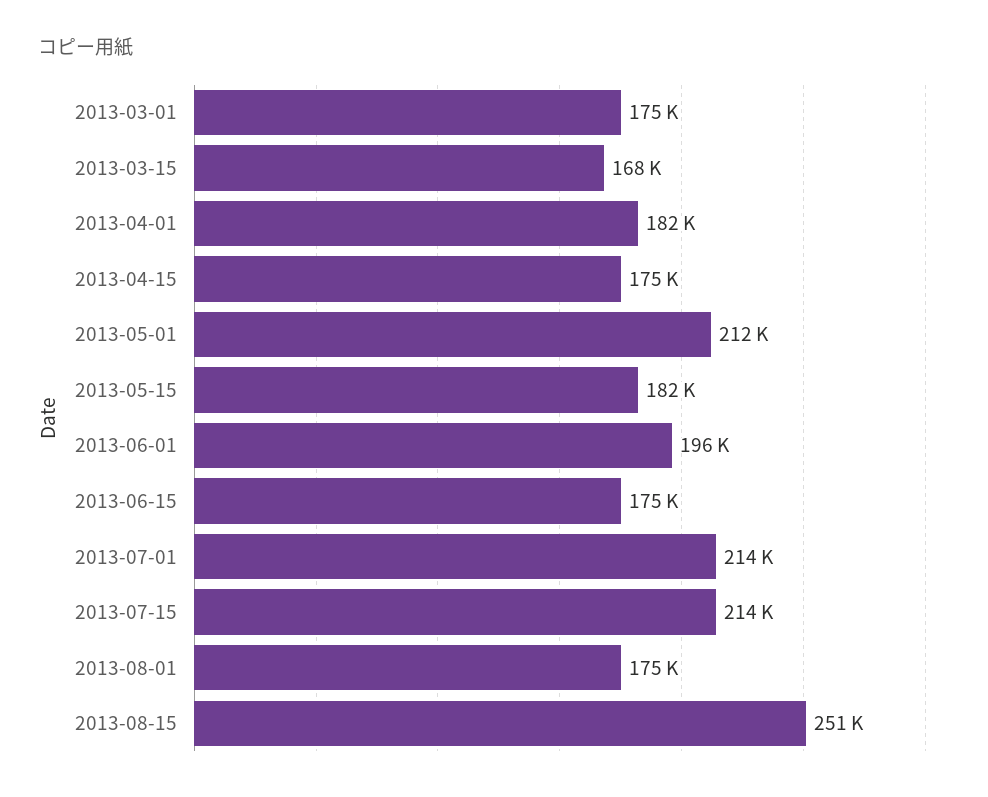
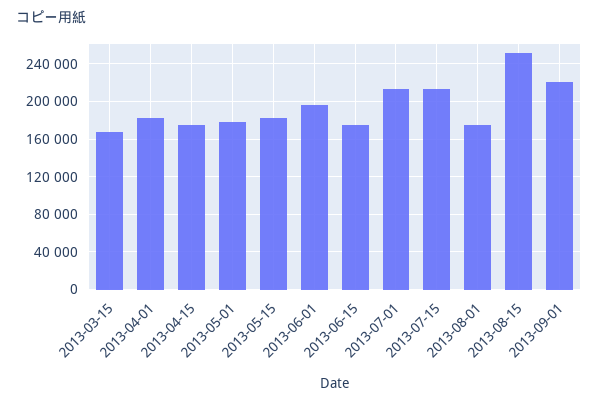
2013-03-01: 175000 -> none
2013-05-01: 212000 -> 180000
2013-09-01: none -> 220000

